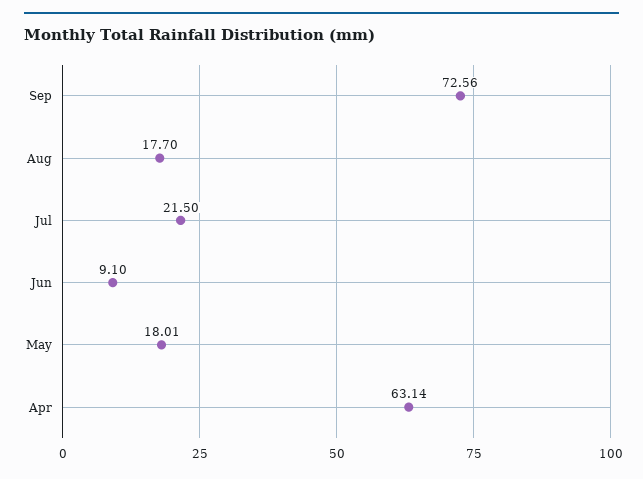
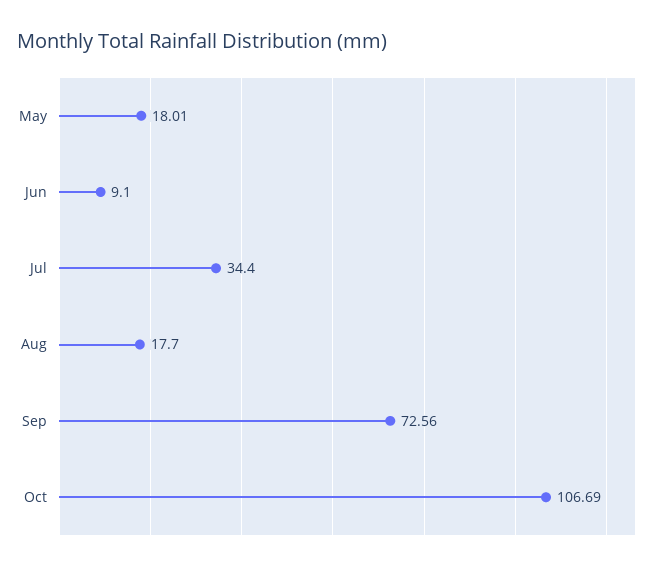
Jul: 21.5 -> 34.4
Apr: 63.14 -> none
Oct: none -> 106.69

